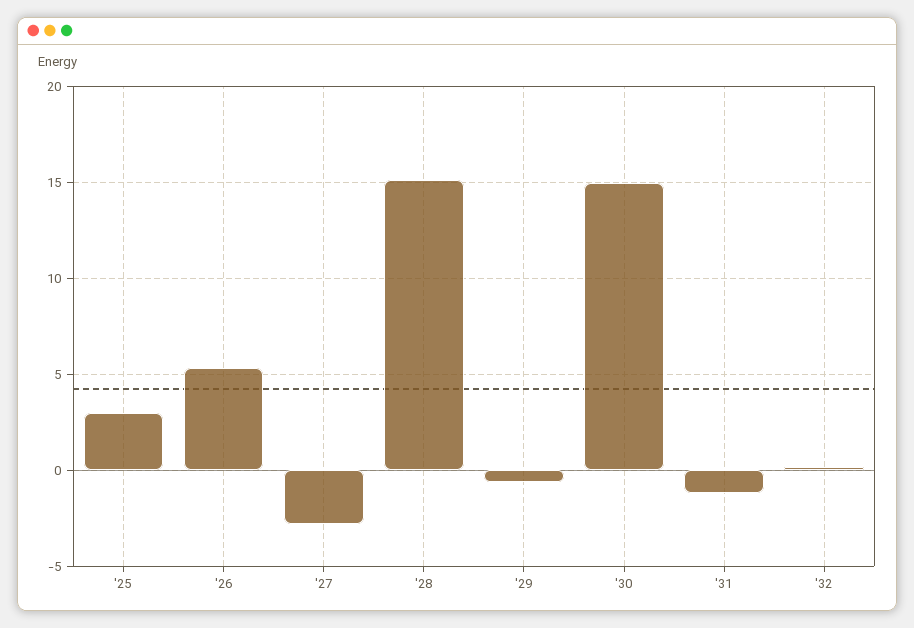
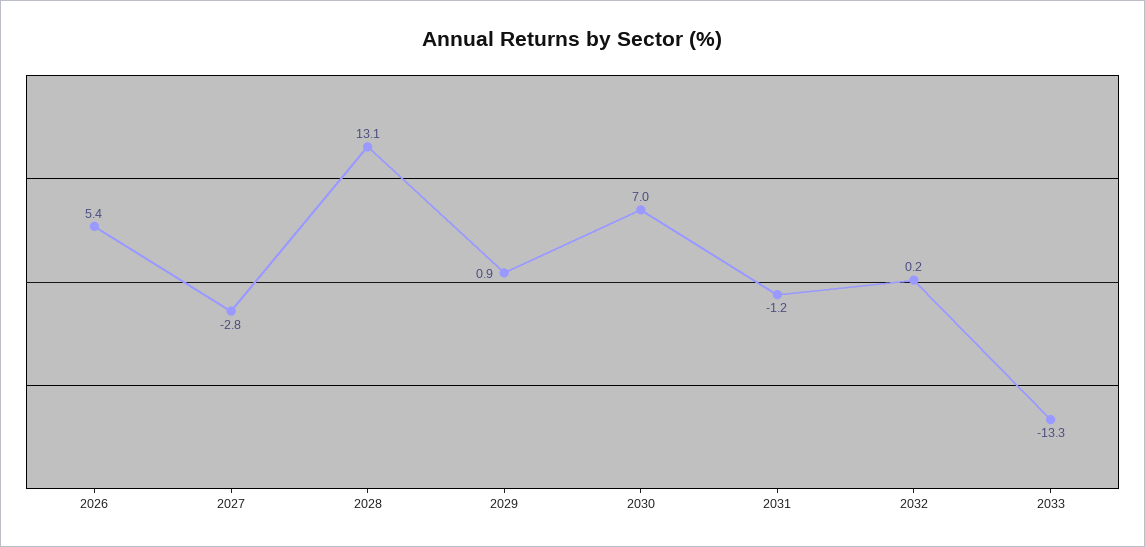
'25: 3 -> none
'28: 15 -> 13.1
'29: -0.5 -> 0.9
'30: 15 -> 7
2033: none -> -13.3

